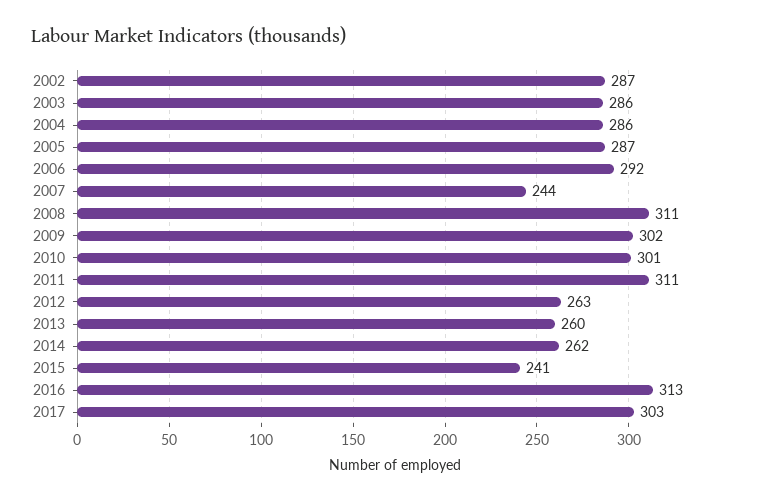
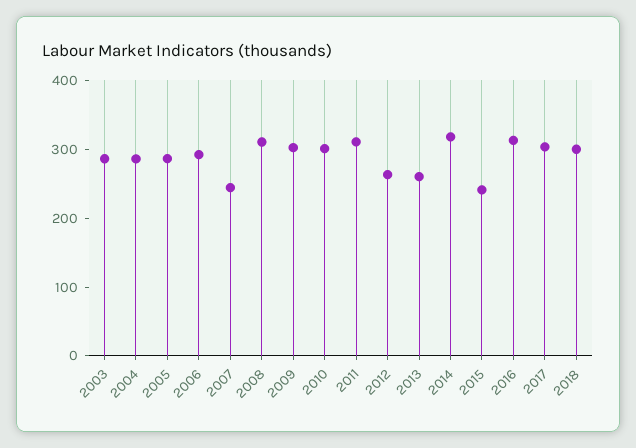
2002: 287 -> none
2014: 262 -> 320
2018: none -> 300

